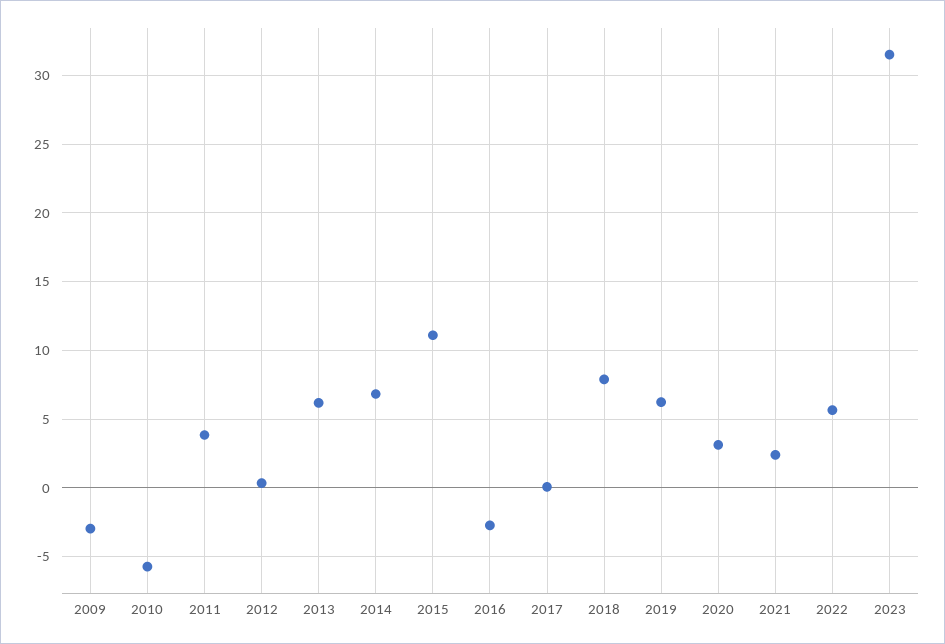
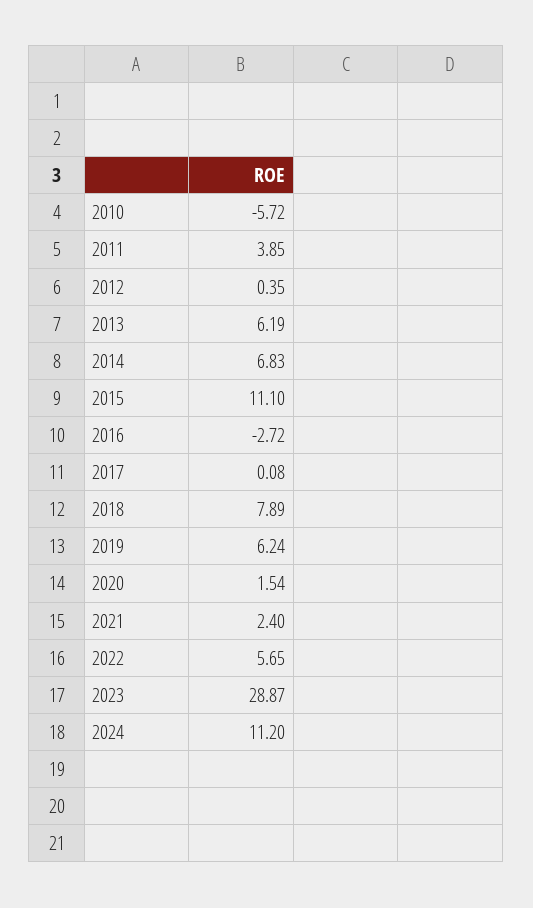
2009: -3 -> none
2020: 3 -> 1.54
2023: 31.5 -> 28.87
2024: none -> 11.2

